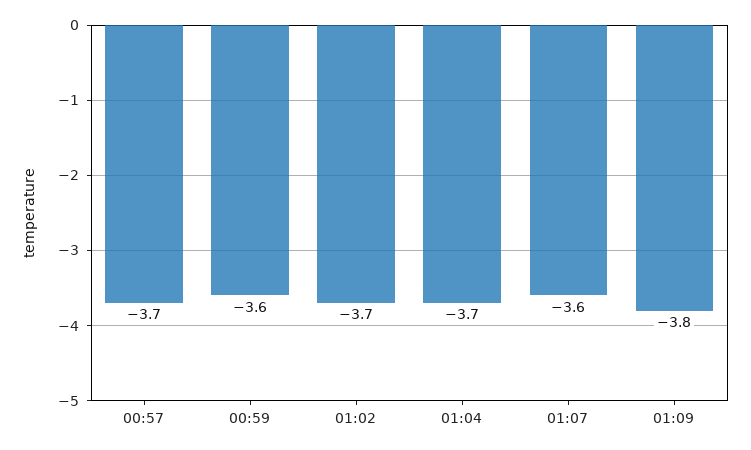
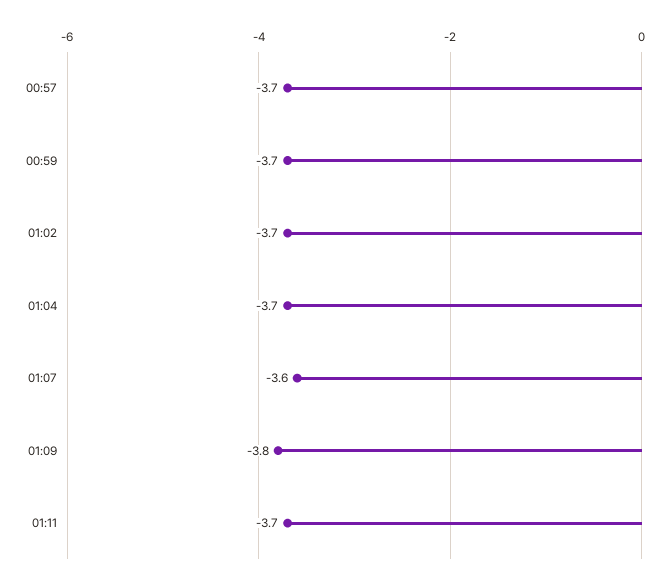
00:59: -3.6 -> -3.7
01:11: none -> -3.7

